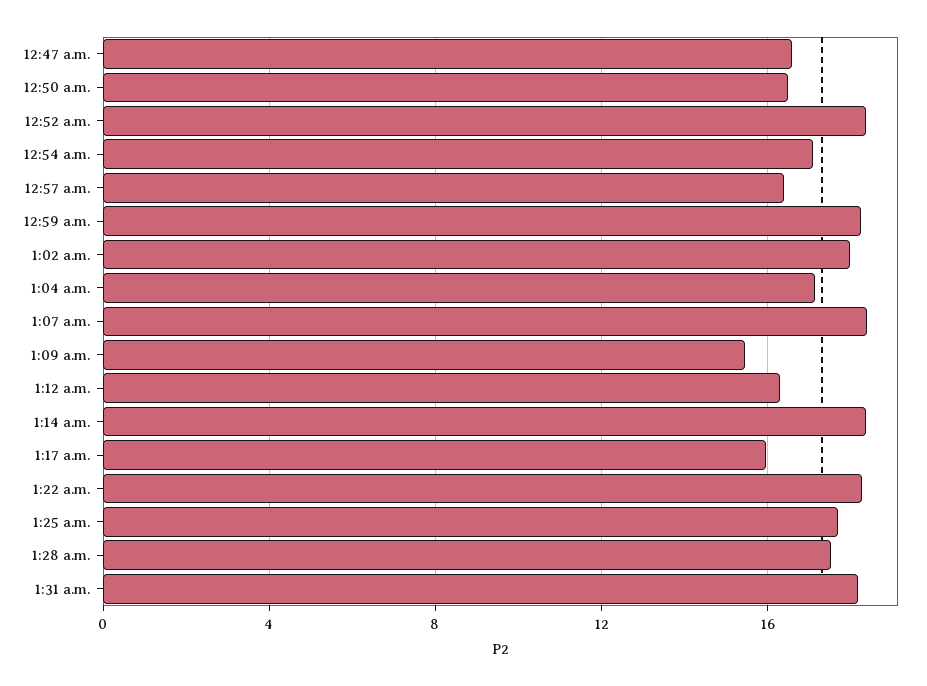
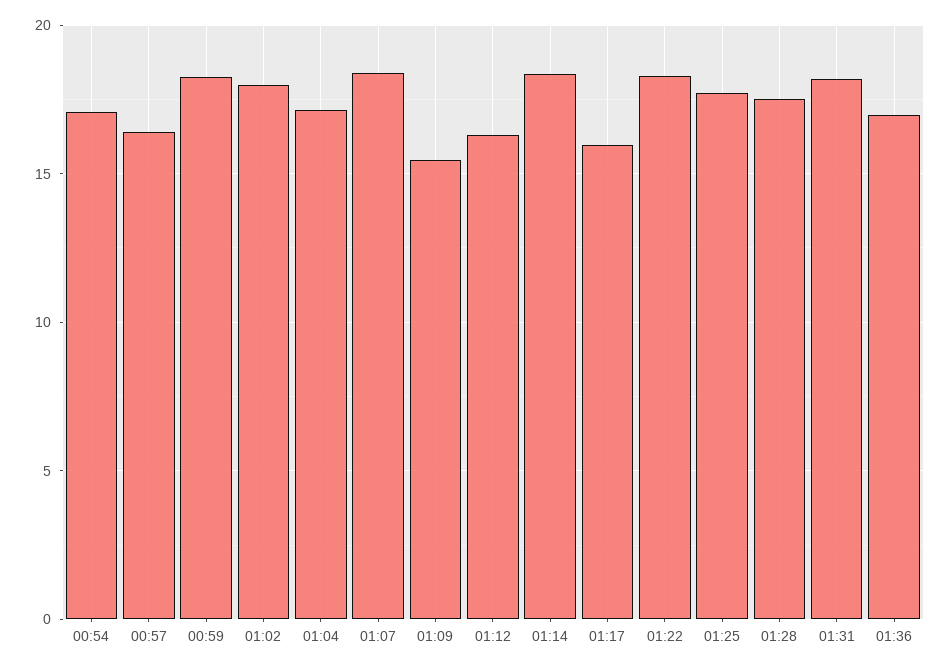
12:47 a.m.: 16.5 -> none
12:50 a.m.: 16.5 -> none
12:52 a.m.: 18.5 -> none
01:36: none -> 17

